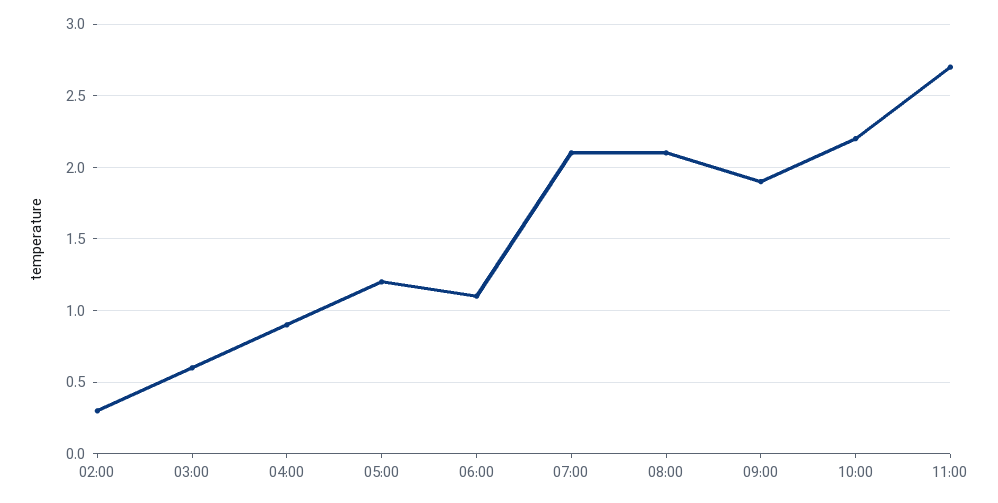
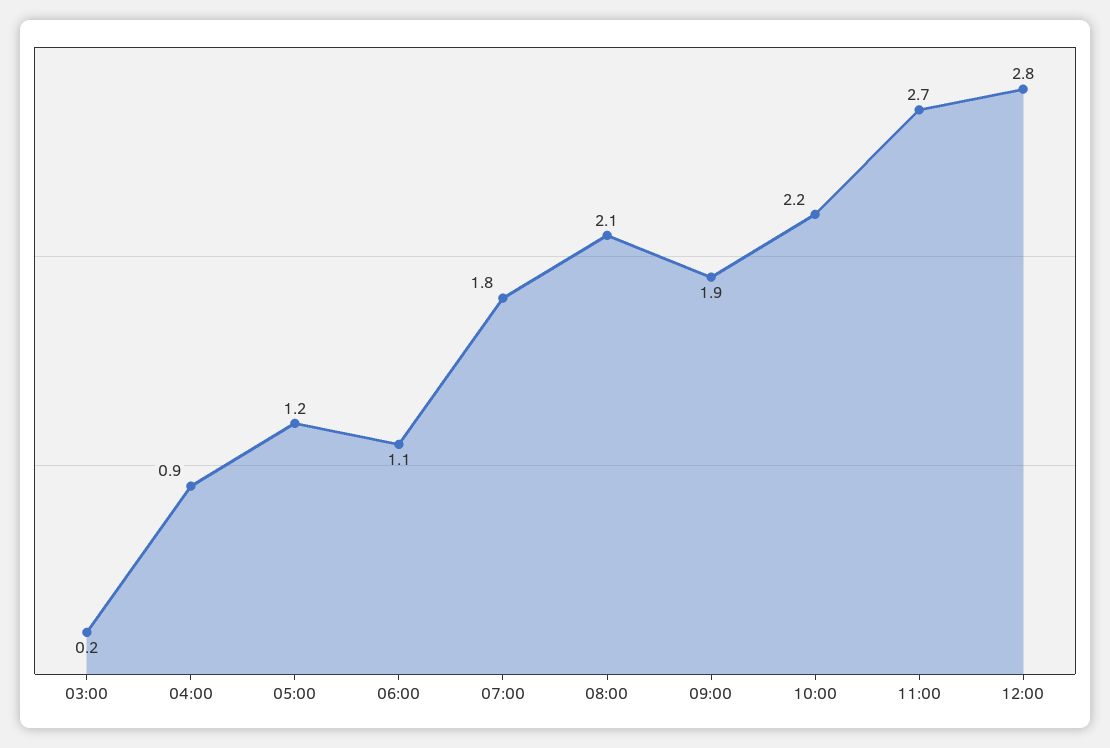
02:00: 0.3 -> none
03:00: 0.6 -> 0.2
07:00: 2.1 -> 1.8
12:00: none -> 2.8

